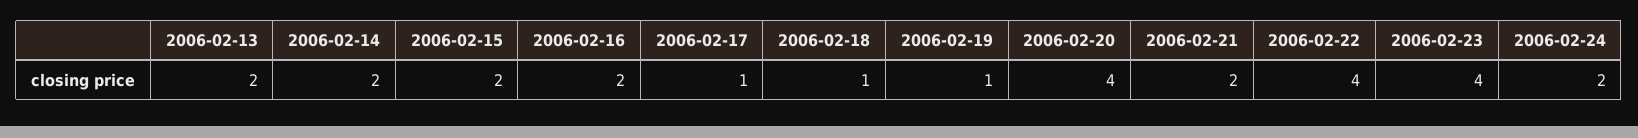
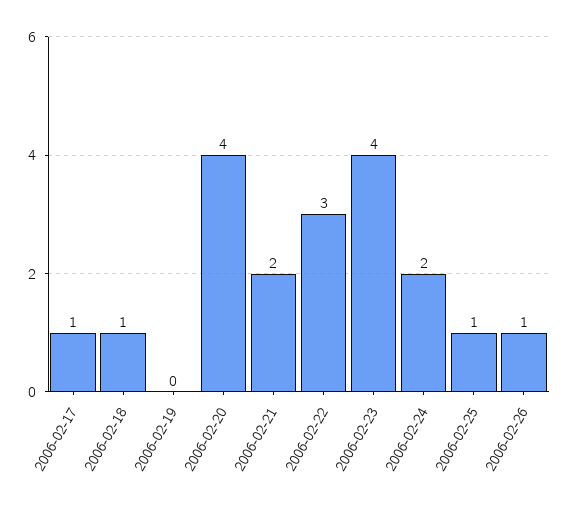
2006-02-13: 2 -> none
2006-02-14: 2 -> none
2006-02-15: 2 -> none
2006-02-16: 2 -> none
2006-02-19: 1 -> 0
2006-02-22: 4 -> 3
2006-02-25: none -> 1
2006-02-26: none -> 1

